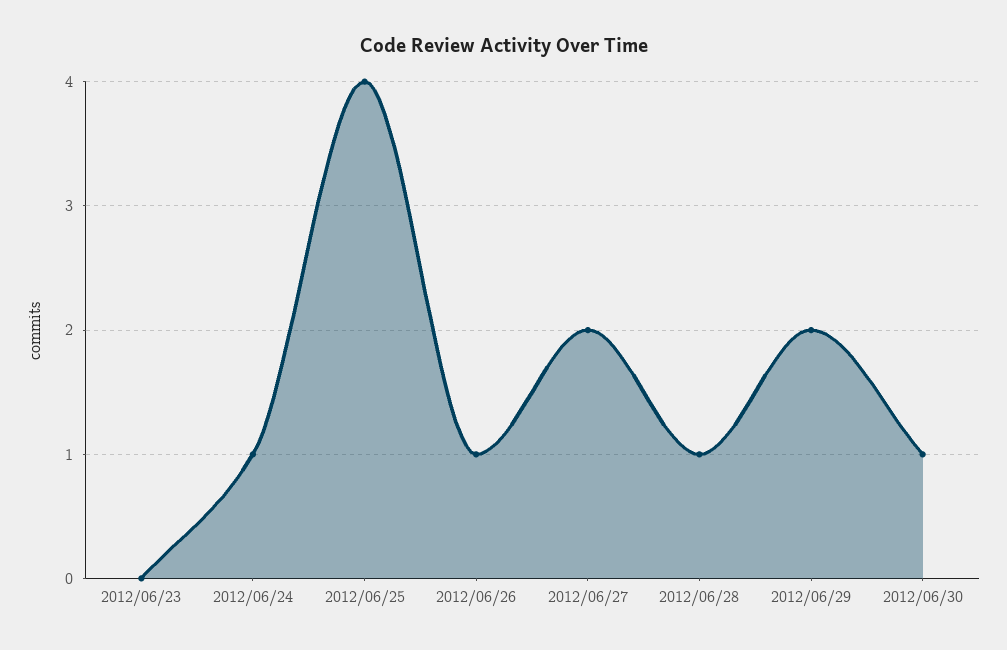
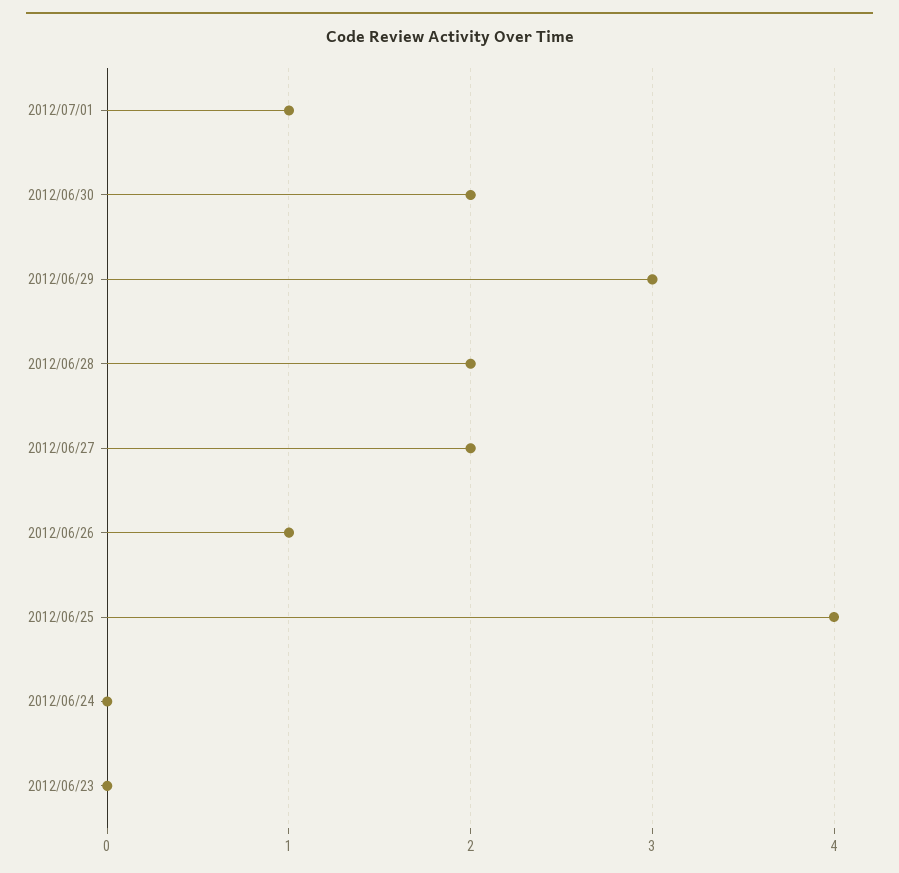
2012/06/24: 1 -> 0
2012/06/28: 1 -> 2
2012/06/29: 2 -> 3
2012/06/30: 1 -> 2
2012/07/01: none -> 1

